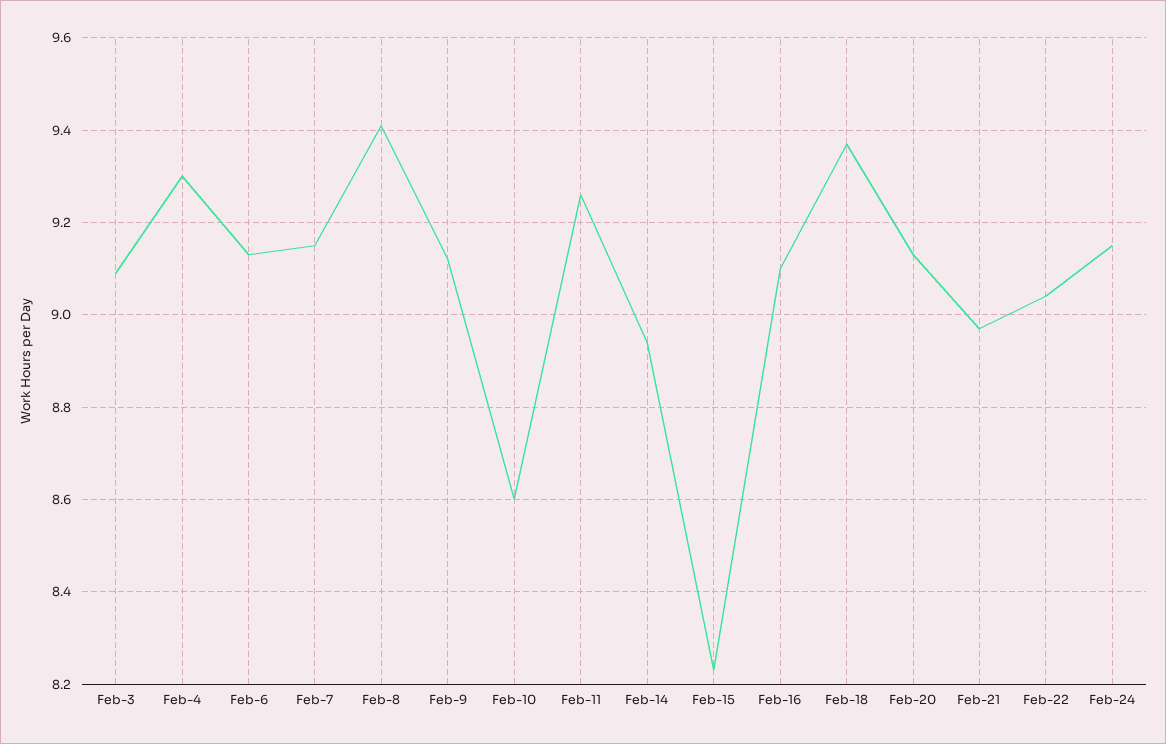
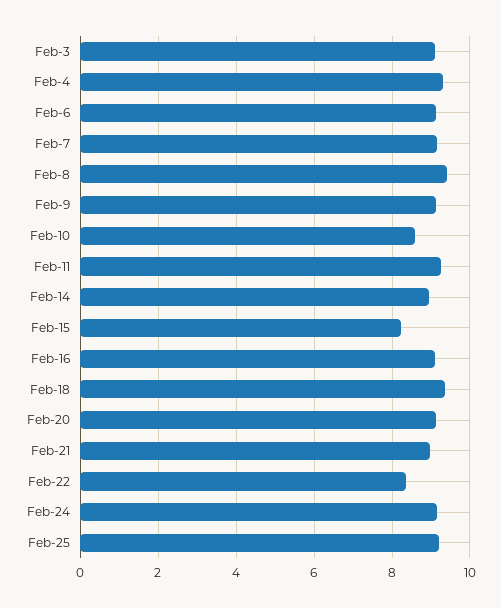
Feb-22: 9.05 -> 8.4
Feb-25: none -> 9.2

